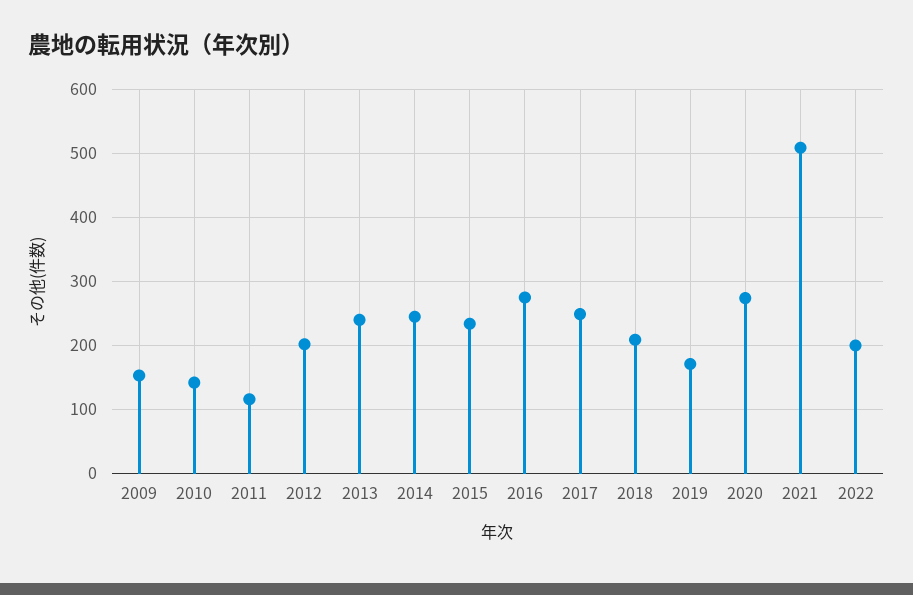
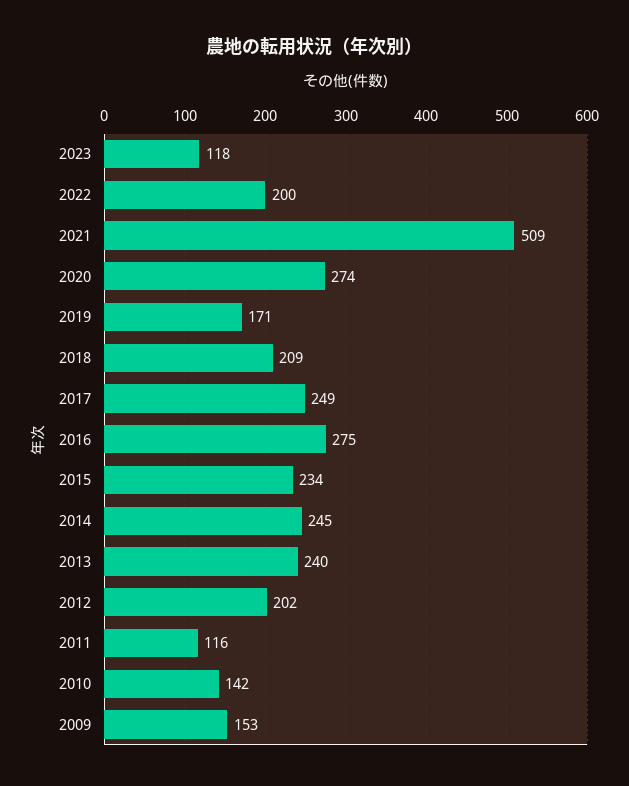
2023: none -> 118

